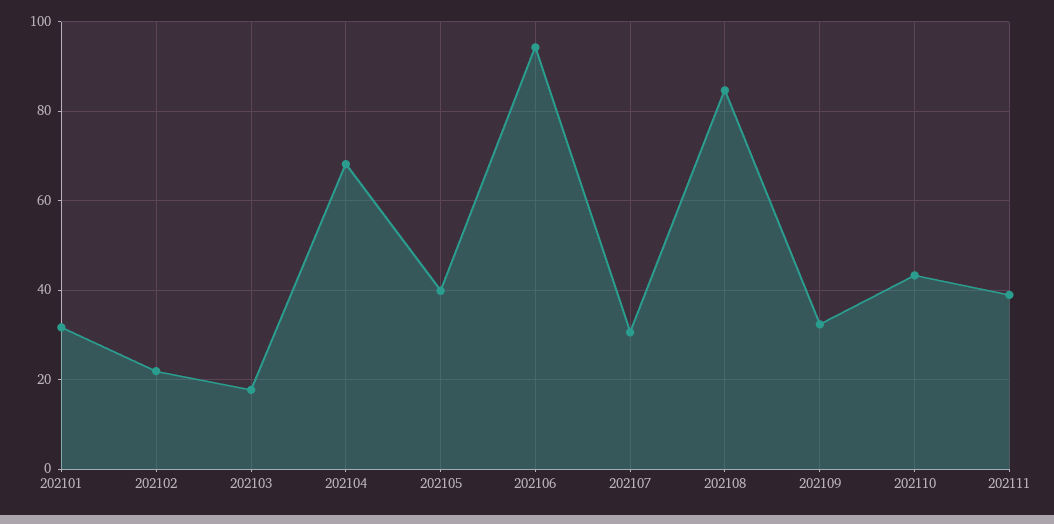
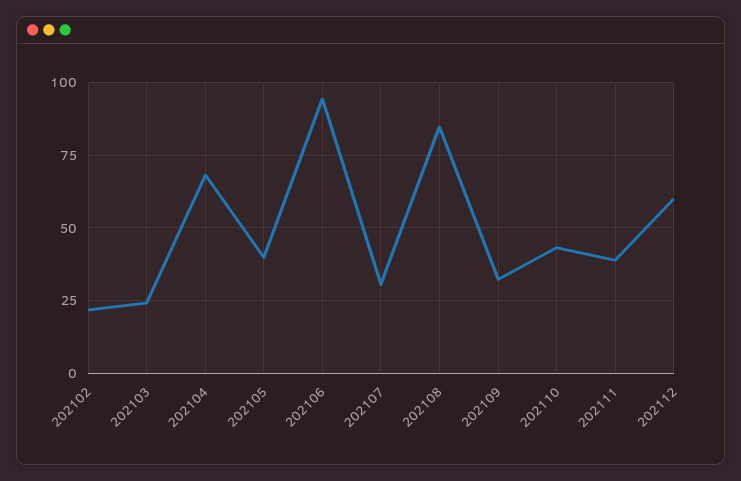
202101: 32 -> none
202103: 18 -> 25
202112: none -> 60

